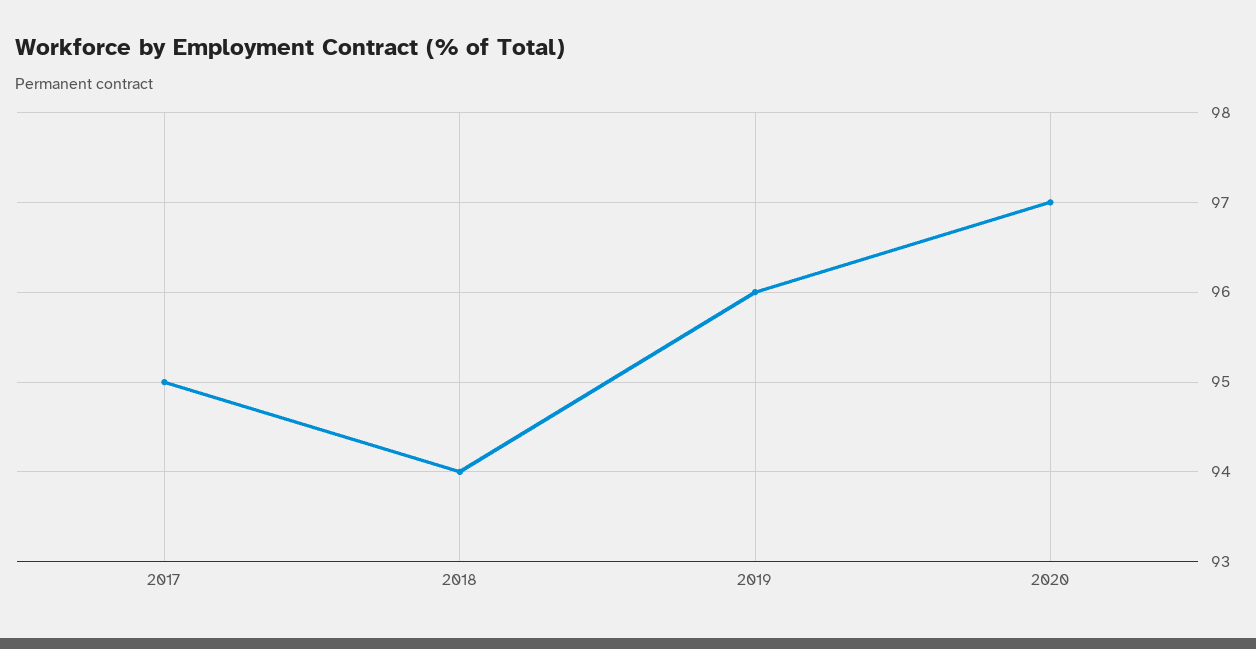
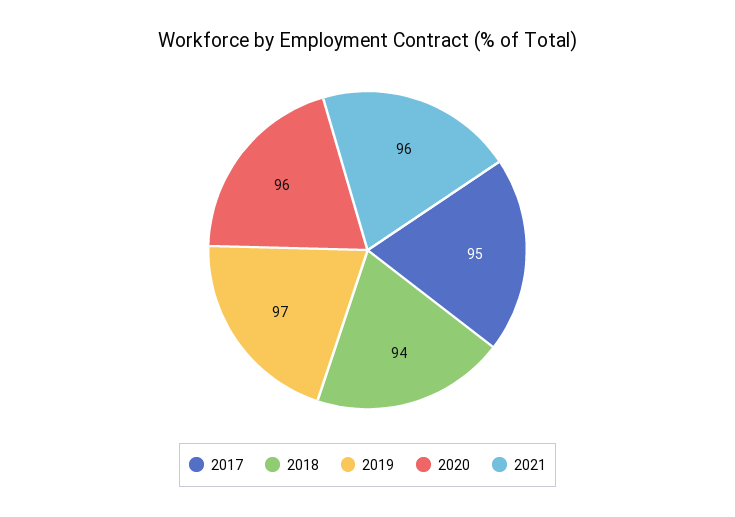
2019: 96 -> 97
2020: 97 -> 96
2021: none -> 96

